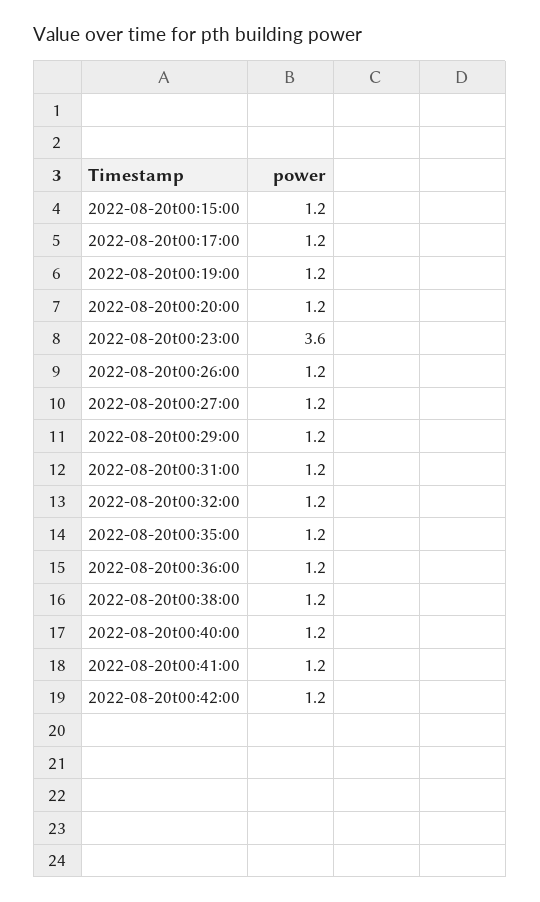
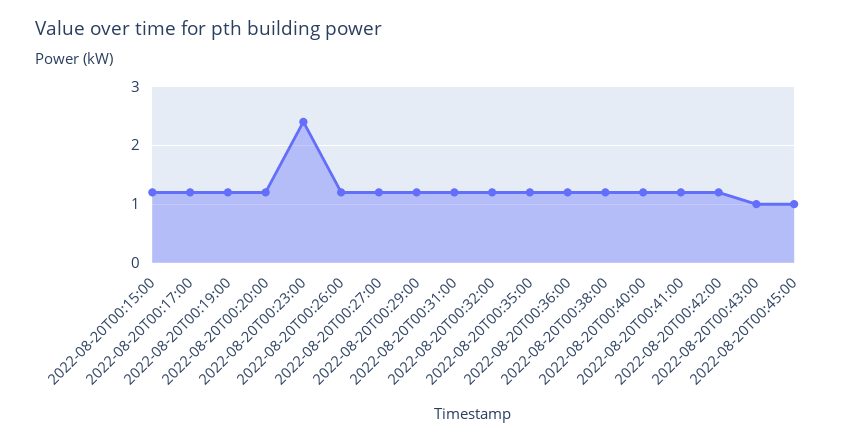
2022-08-20t00:23:00: 3.6 -> 2.5
2022-08-20T00:43:00: none -> 1
2022-08-20T00:45:00: none -> 1

